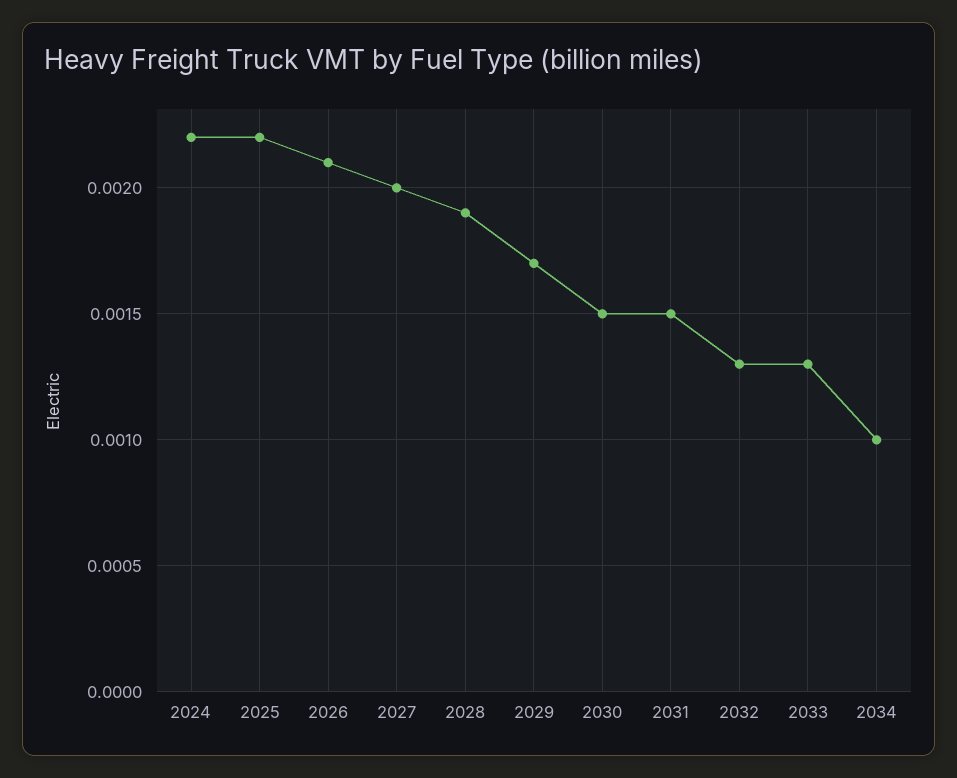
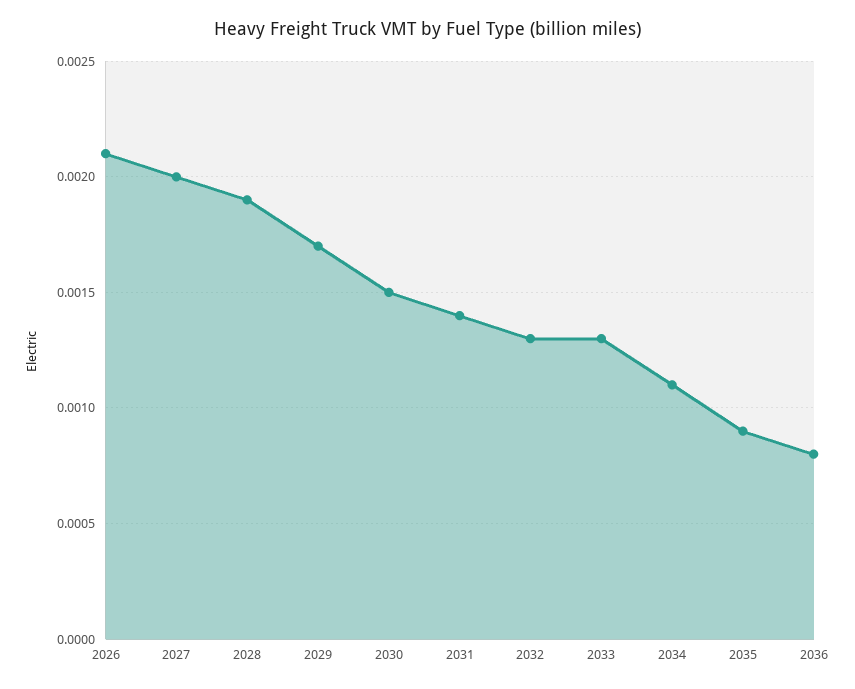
2024: 0.0022 -> none
2025: 0.0022 -> none
2031: 0.0015 -> 0.0014
2034: 0.001 -> 0.0011
2035: none -> 0.0009
2036: none -> 0.0008

